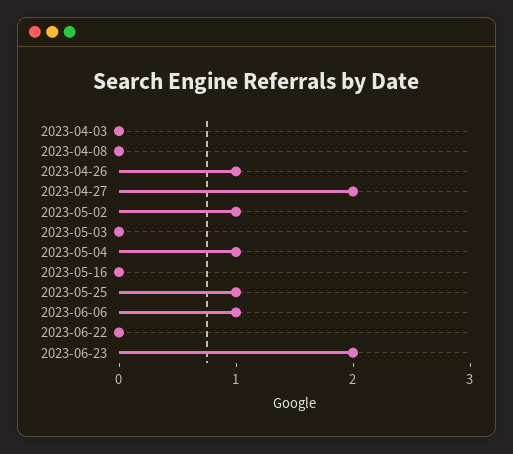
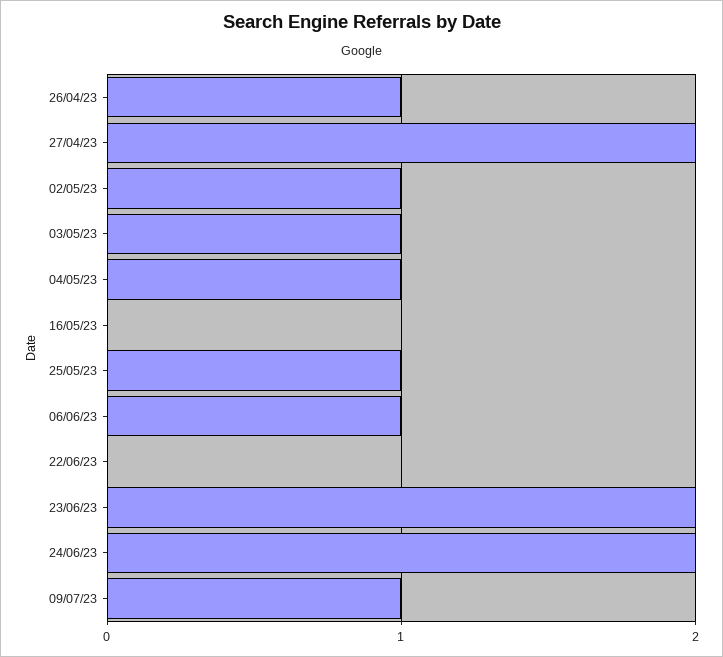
2023-04-03: 0 -> none
2023-04-08: 0 -> none
2023-05-03: 0 -> 1
24/06/23: none -> 2
09/07/23: none -> 1

